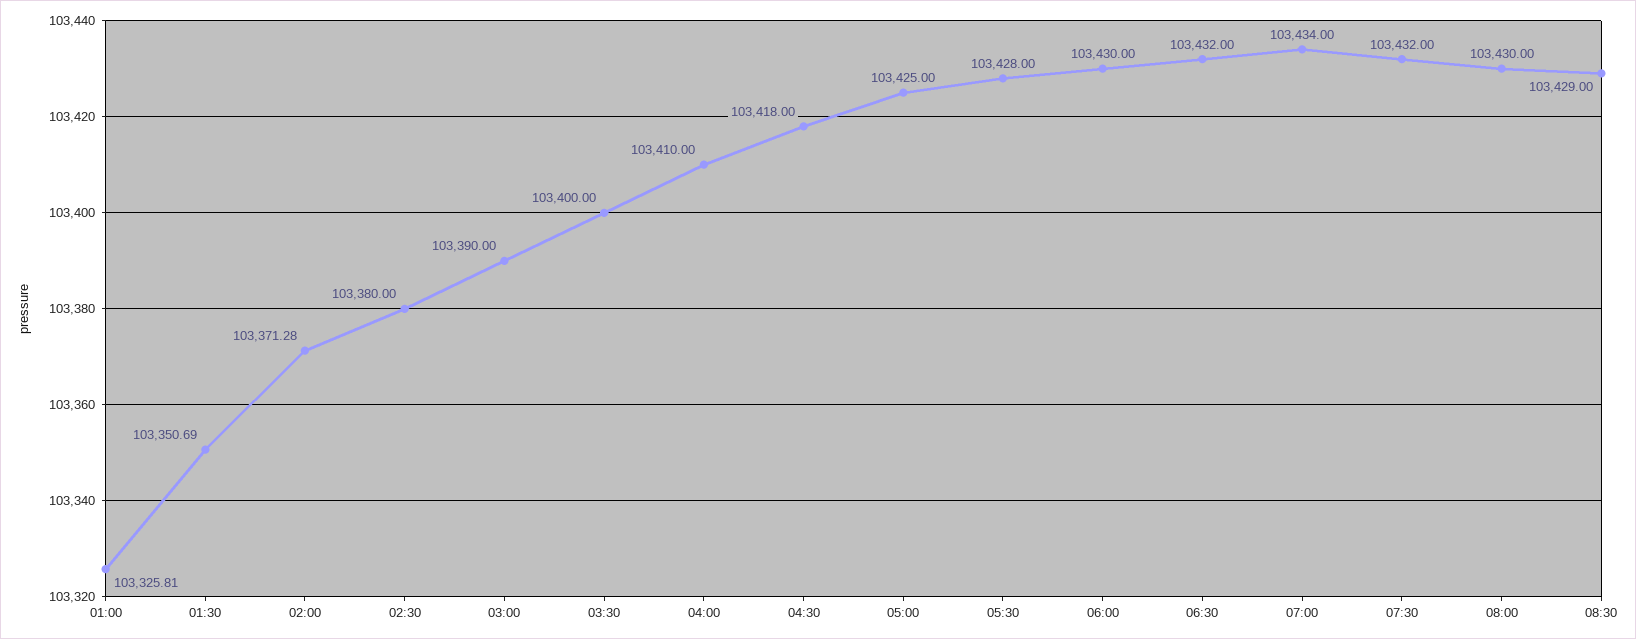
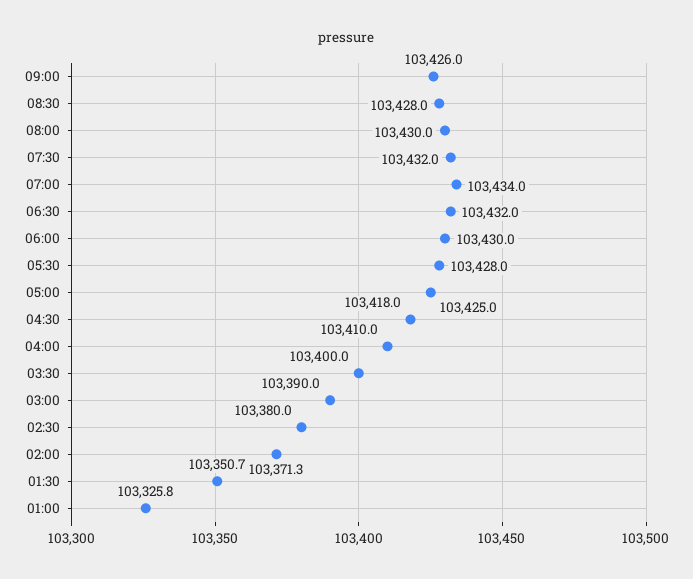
08:30: 103429 -> 103428
09:00: none -> 103426

